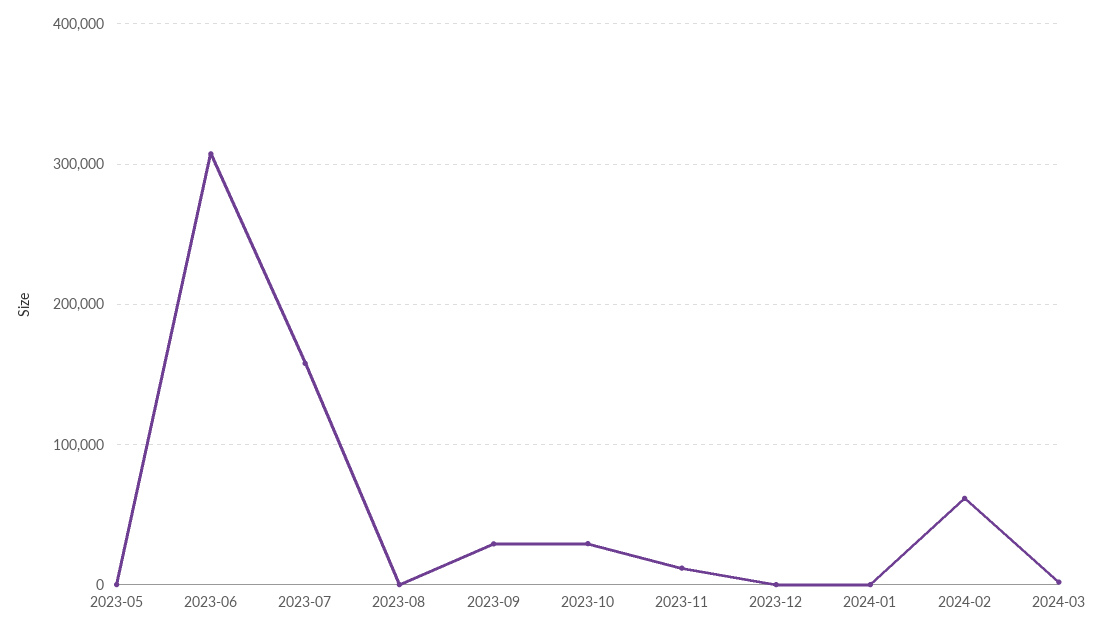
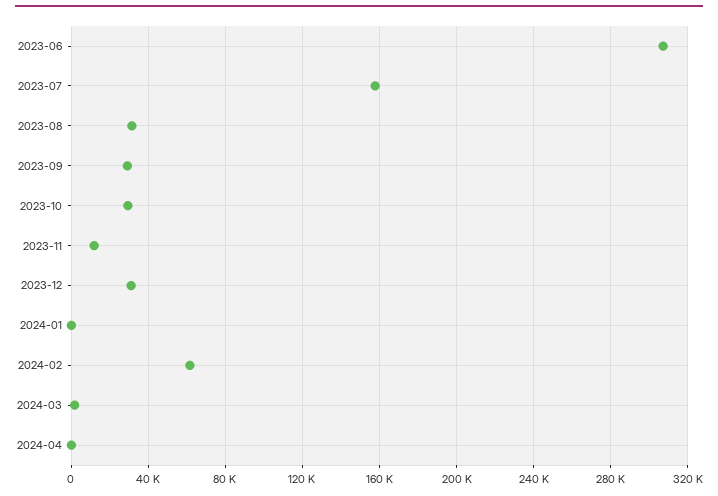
2023-05: 0 -> none
2023-08: 0 -> 30000
2023-12: 0 -> 30000
2024-04: none -> 0

